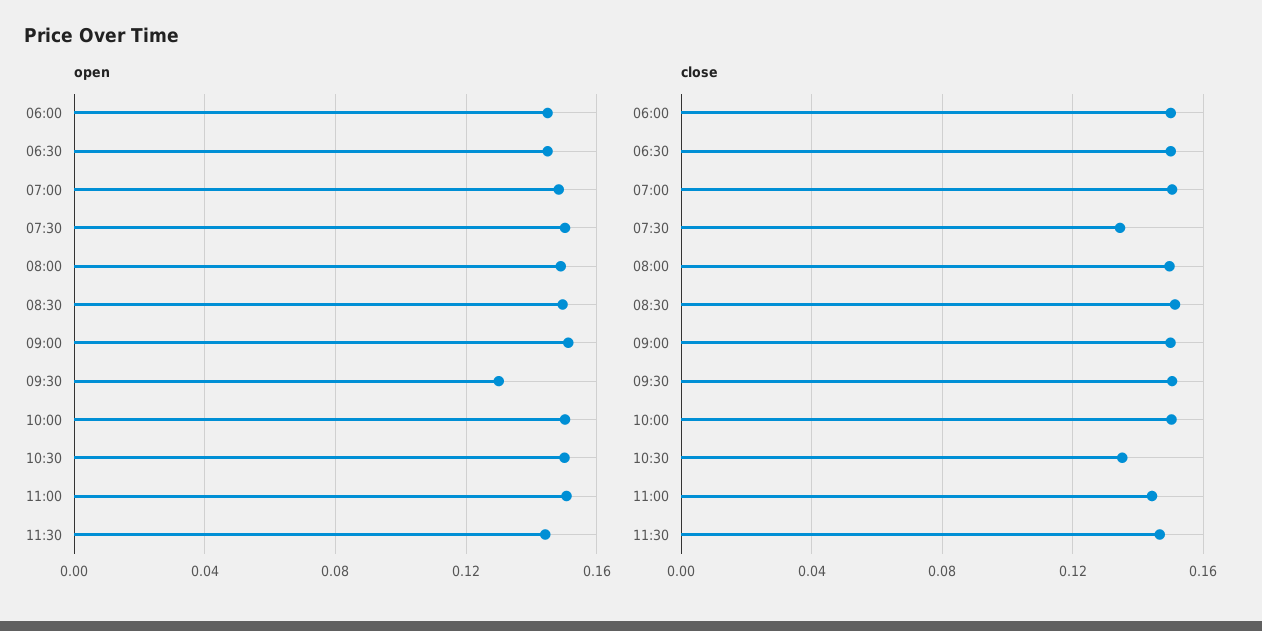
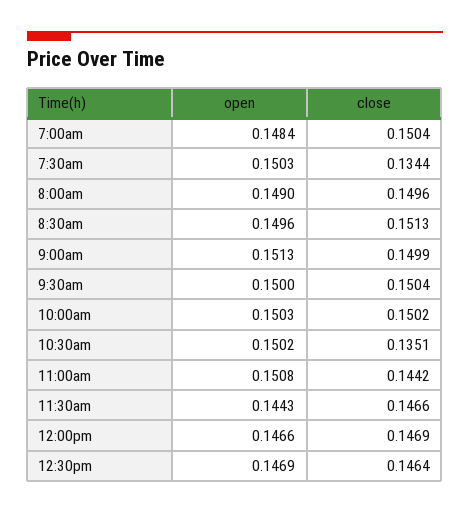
open, 06:00: 0.145 -> none
open, 06:30: 0.145 -> none
open, 09:30: 0.13 -> 0.15
close, 06:00: 0.15 -> none
close, 06:30: 0.15 -> none
open, 12:00pm: none -> 0.1466
close, 12:00pm: none -> 0.1469
open, 12:30pm: none -> 0.1469
close, 12:30pm: none -> 0.1464

